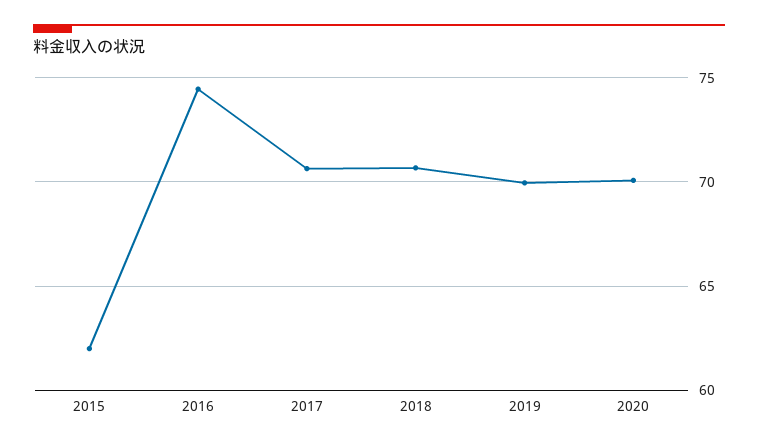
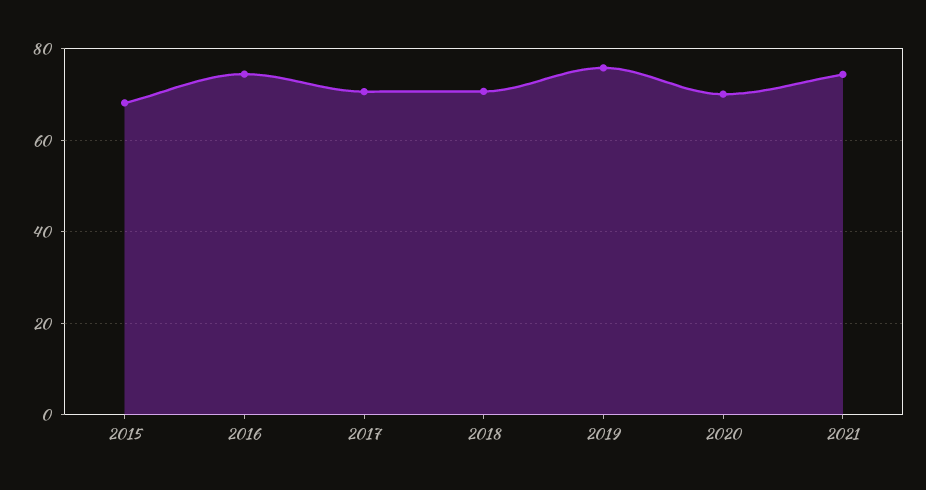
2015: 62 -> 68
2019: 70 -> 76
2021: none -> 74

